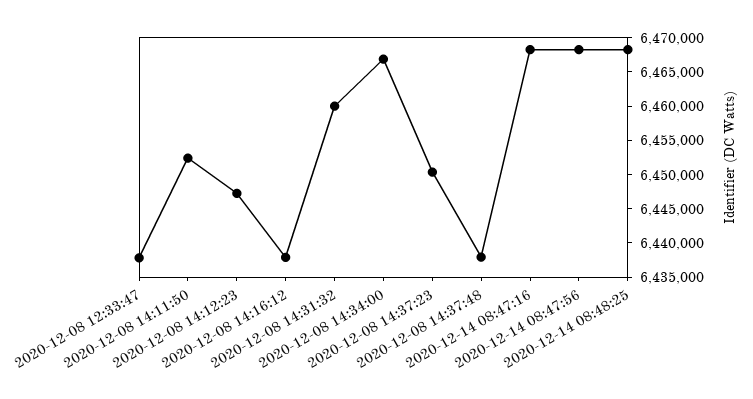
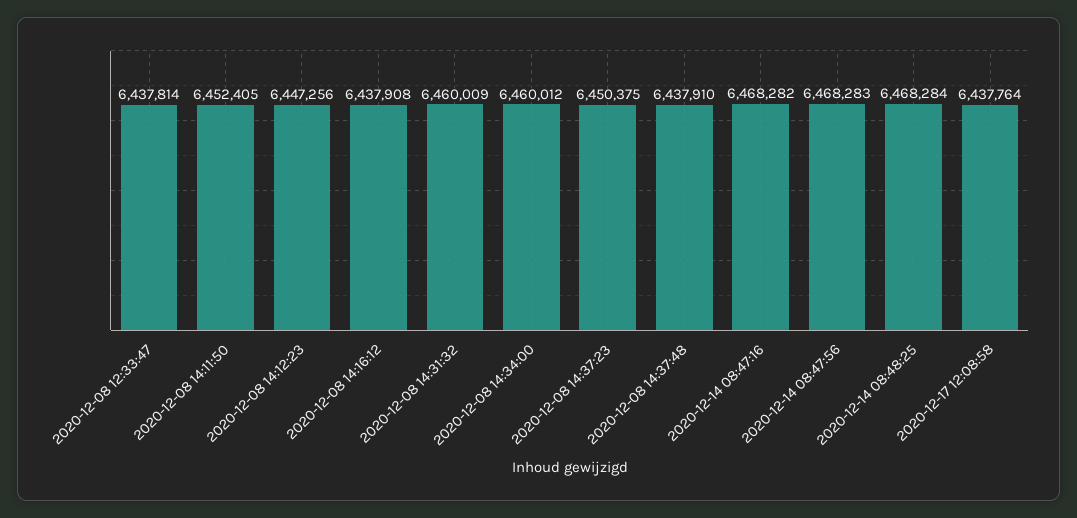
2020-12-08 14:34:00: 6467500 -> 6460012
2020-12-17 12:08:58: none -> 6437764

